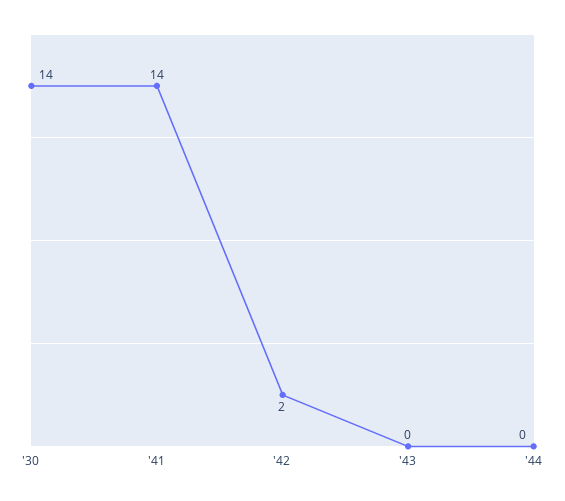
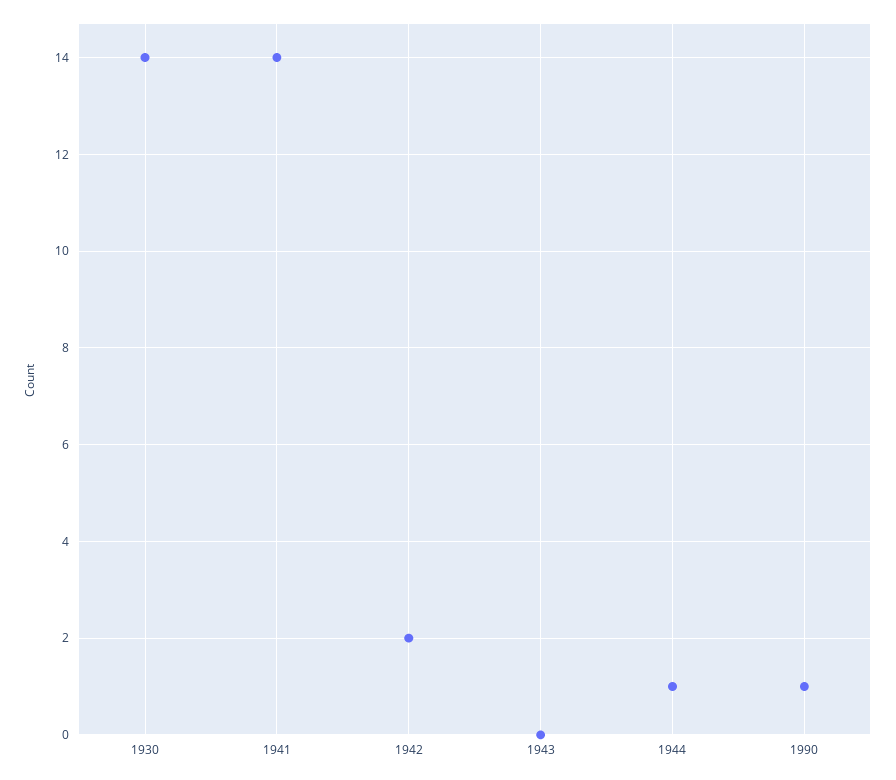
'44: 0 -> 1
1990: none -> 1

